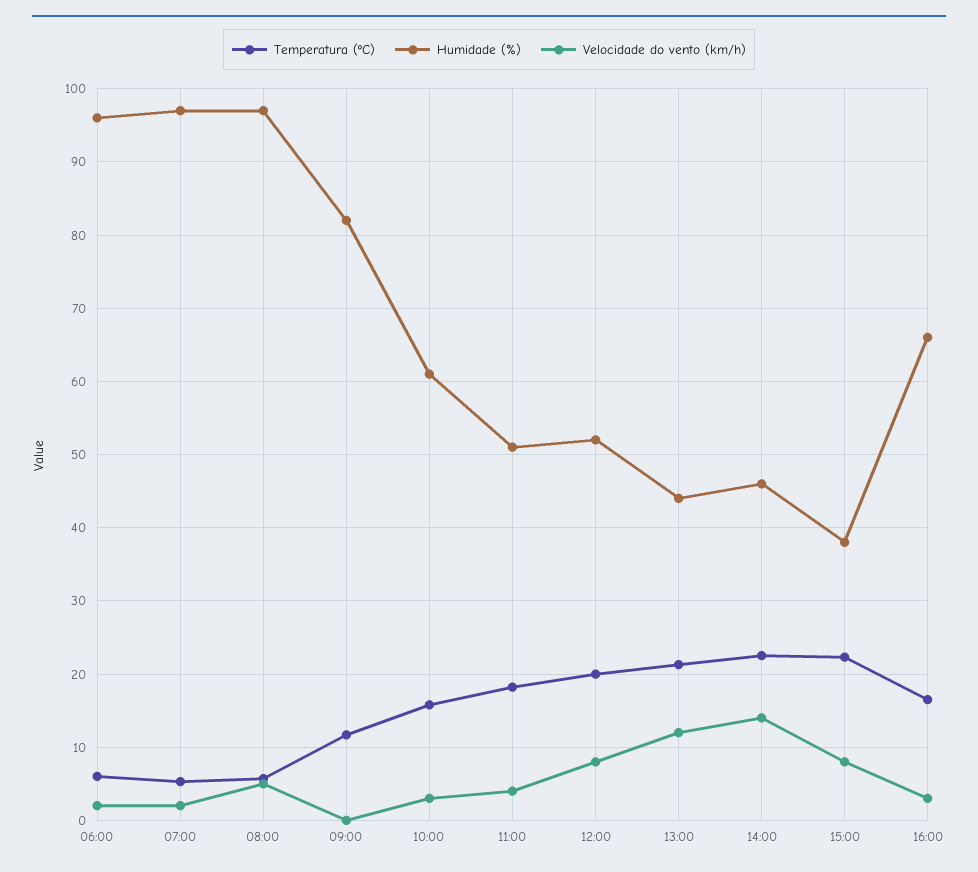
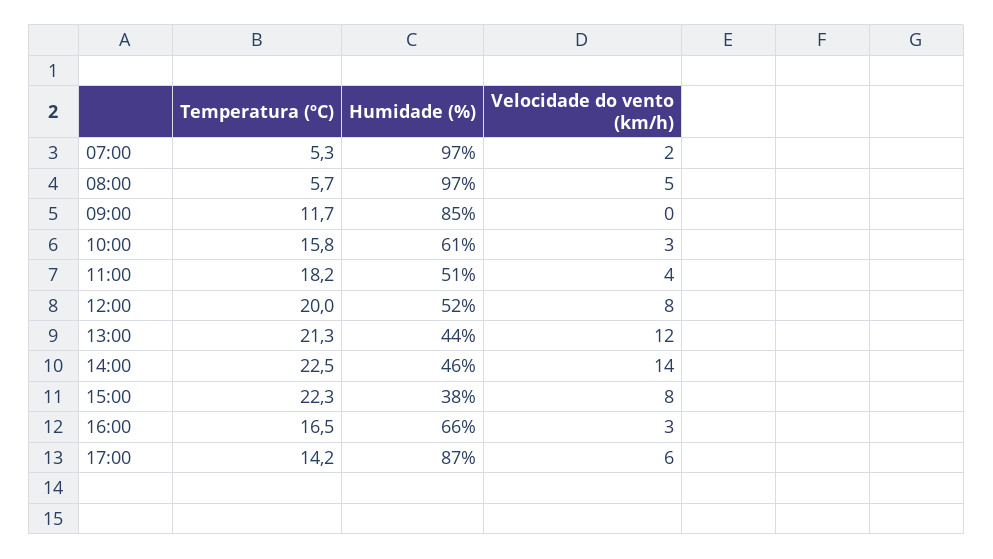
Temperatura (ºC), 06:00: 6 -> none
Humidade (%), 06:00: 96 -> none
Velocidade do vento (km/h), 06:00: 2 -> none
Humidade (%), 09:00: 82 -> 85
Temperatura (ºC), 17:00: none -> 14.2
Humidade (%), 17:00: none -> 87
Velocidade do vento (km/h), 17:00: none -> 6

